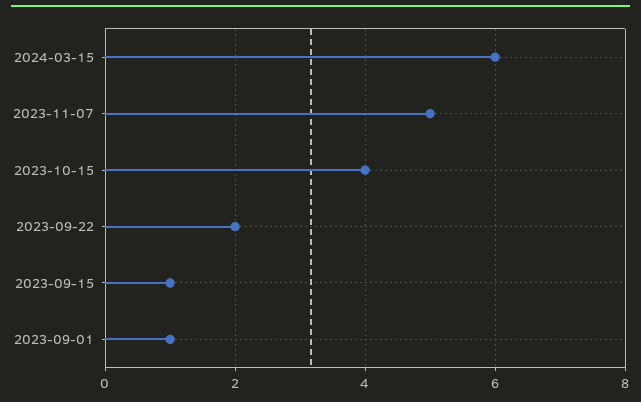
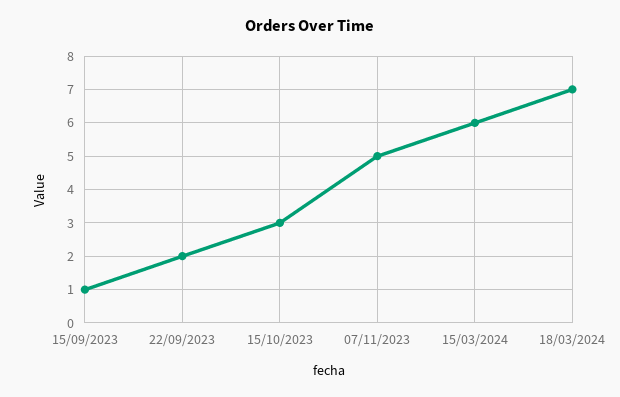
2023-10-15: 4 -> 3
2023-09-01: 1 -> none
18/03/2024: none -> 7

